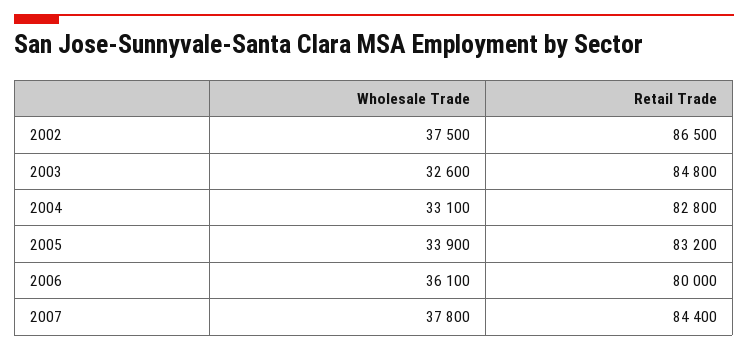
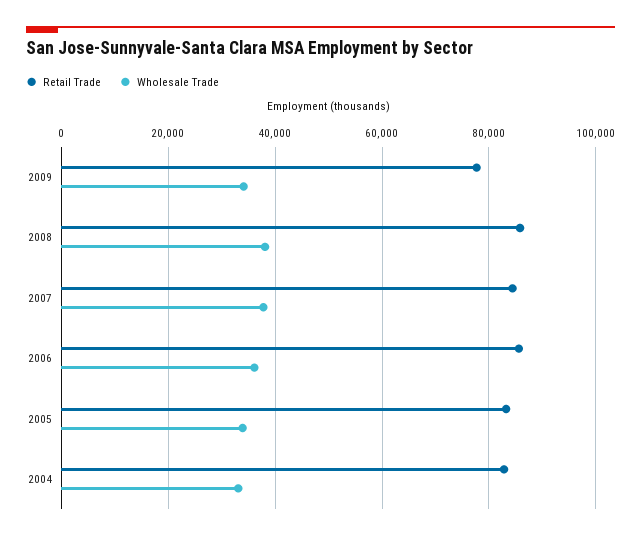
Wholesale Trade, 2002: 37500 -> none
Retail Trade, 2002: 86500 -> none
Wholesale Trade, 2003: 32600 -> none
Retail Trade, 2003: 84800 -> none
Retail Trade, 2006: 80000 -> 86000
Retail Trade, 2009: none -> 78000
Wholesale Trade, 2009: none -> 34000
Retail Trade, 2008: none -> 86000
Wholesale Trade, 2008: none -> 38000

